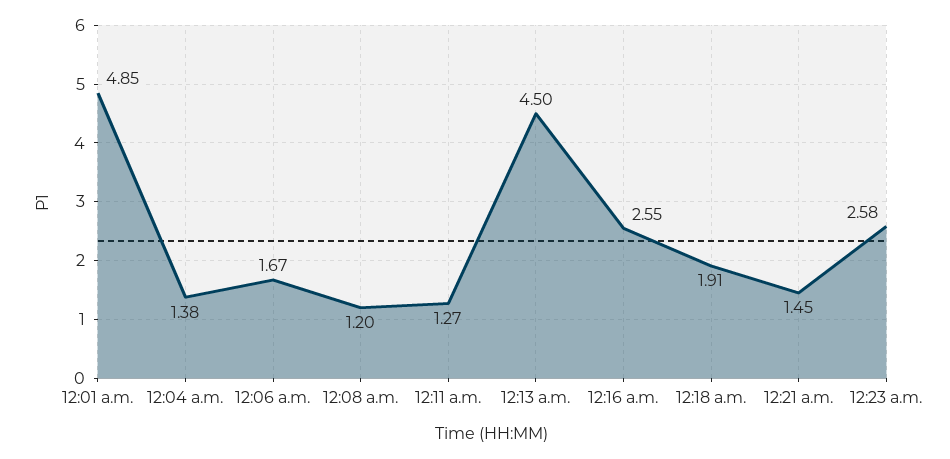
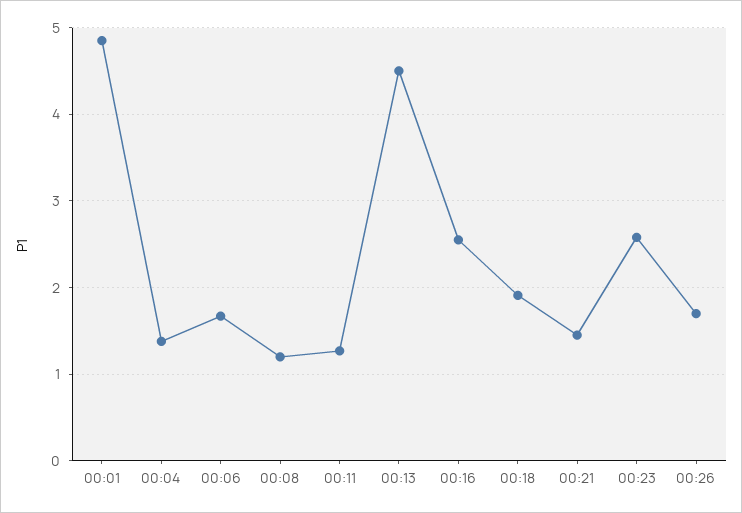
00:26: none -> 1.7

